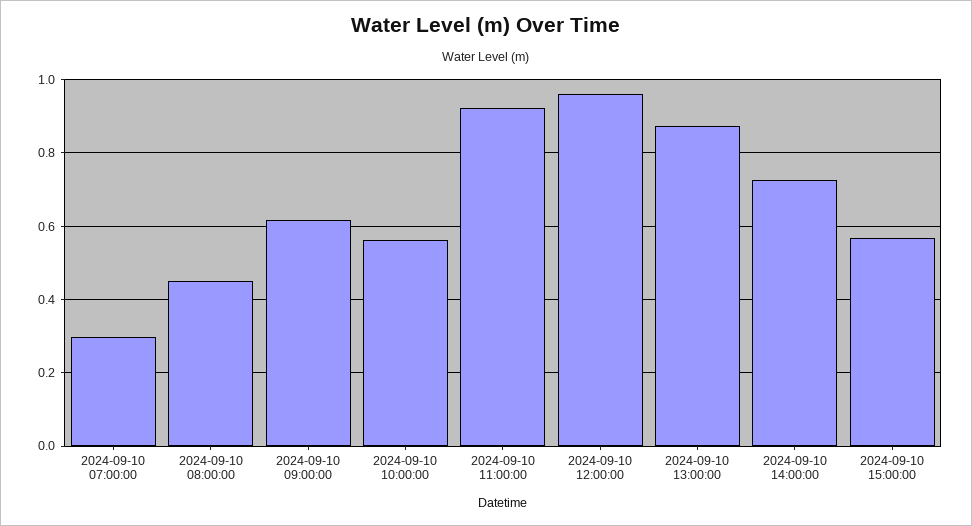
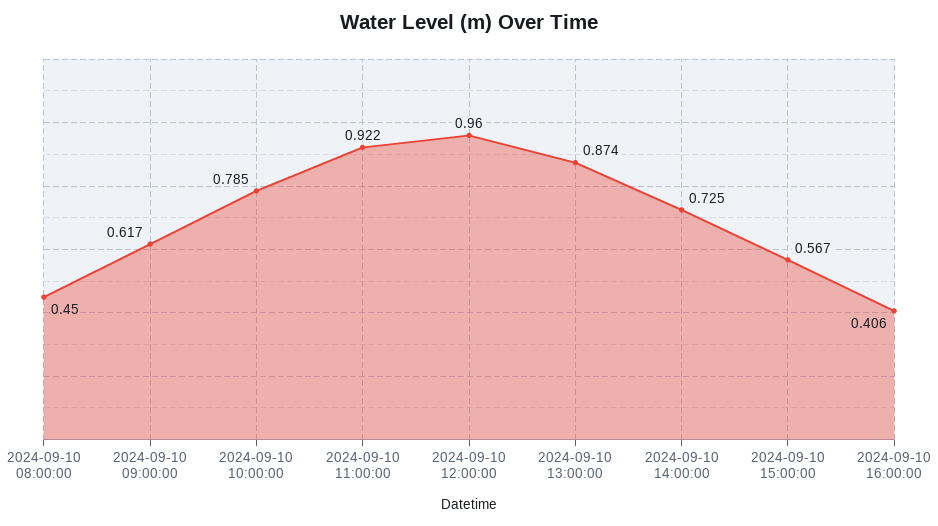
2024-09-10 07:00:00: 0.3 -> none
2024-09-10 10:00:00: 0.56 -> 0.785
2024-09-10 16:00:00: none -> 0.406

